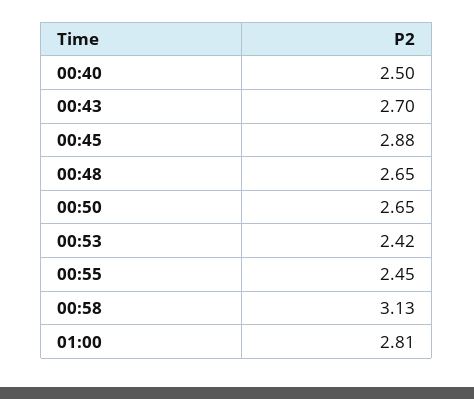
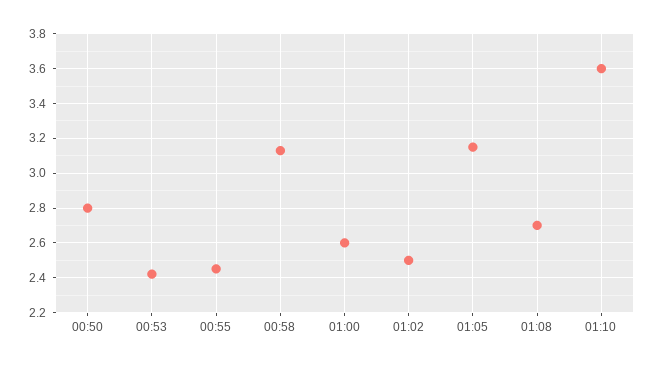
00:40: 2.5 -> none
00:43: 2.7 -> none
00:45: 2.88 -> none
00:48: 2.65 -> none
00:50: 2.65 -> 2.8
01:00: 2.81 -> 2.6
01:02: none -> 2.5
01:05: none -> 3.15
01:08: none -> 2.7
01:10: none -> 3.6

